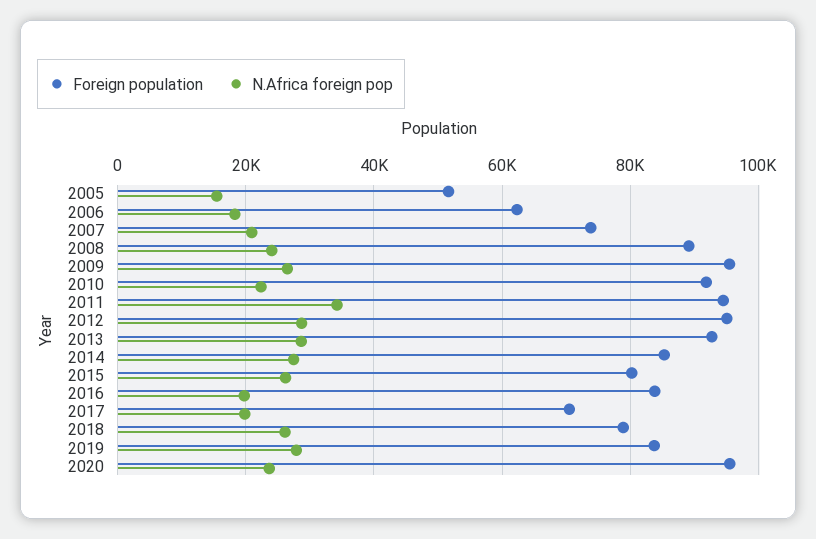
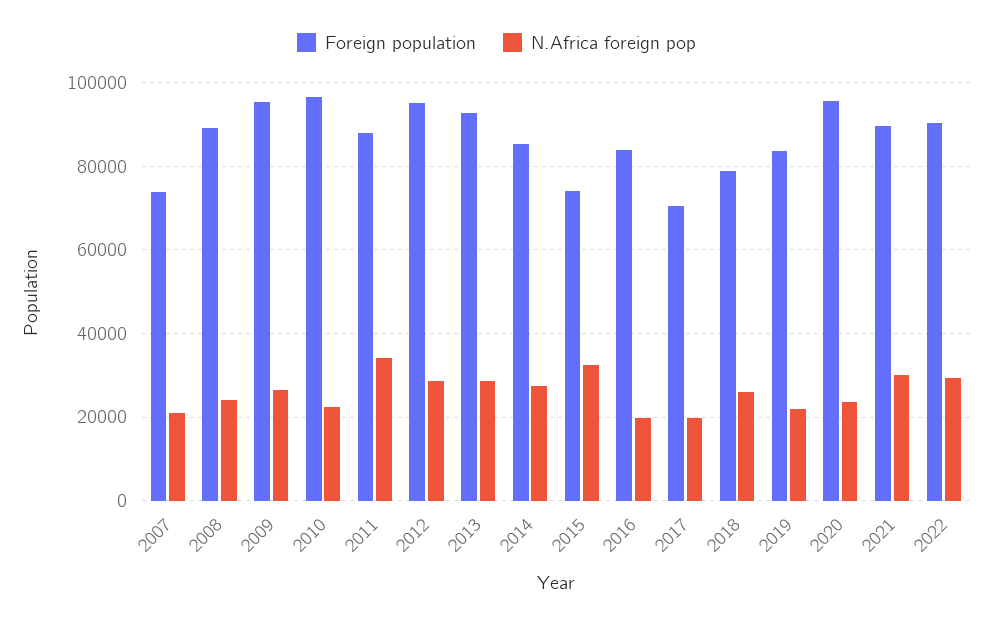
Foreign population, 2005: 52000 -> none
N.Africa foreign pop, 2005: 16000 -> none
Foreign population, 2006: 62000 -> none
N.Africa foreign pop, 2006: 18000 -> none
Foreign population, 2010: 92000 -> 96000
Foreign population, 2011: 94000 -> 88000
Foreign population, 2015: 80000 -> 74000
N.Africa foreign pop, 2015: 26000 -> 32000
N.Africa foreign pop, 2019: 28000 -> 22000
Foreign population, 2021: none -> 90000
N.Africa foreign pop, 2021: none -> 30000
Foreign population, 2022: none -> 90000
N.Africa foreign pop, 2022: none -> 30000

